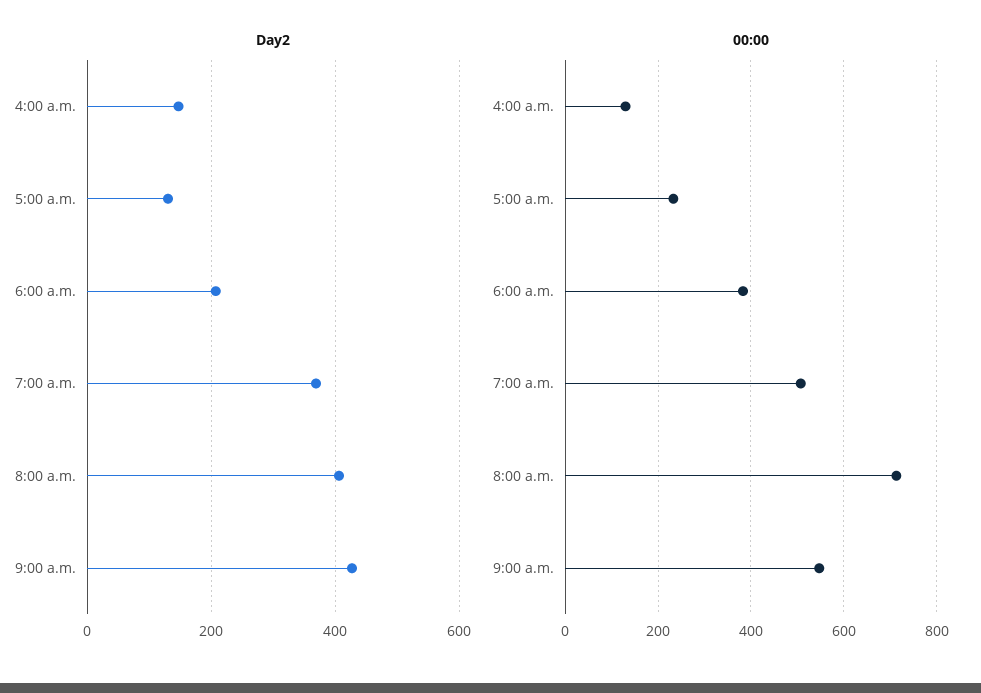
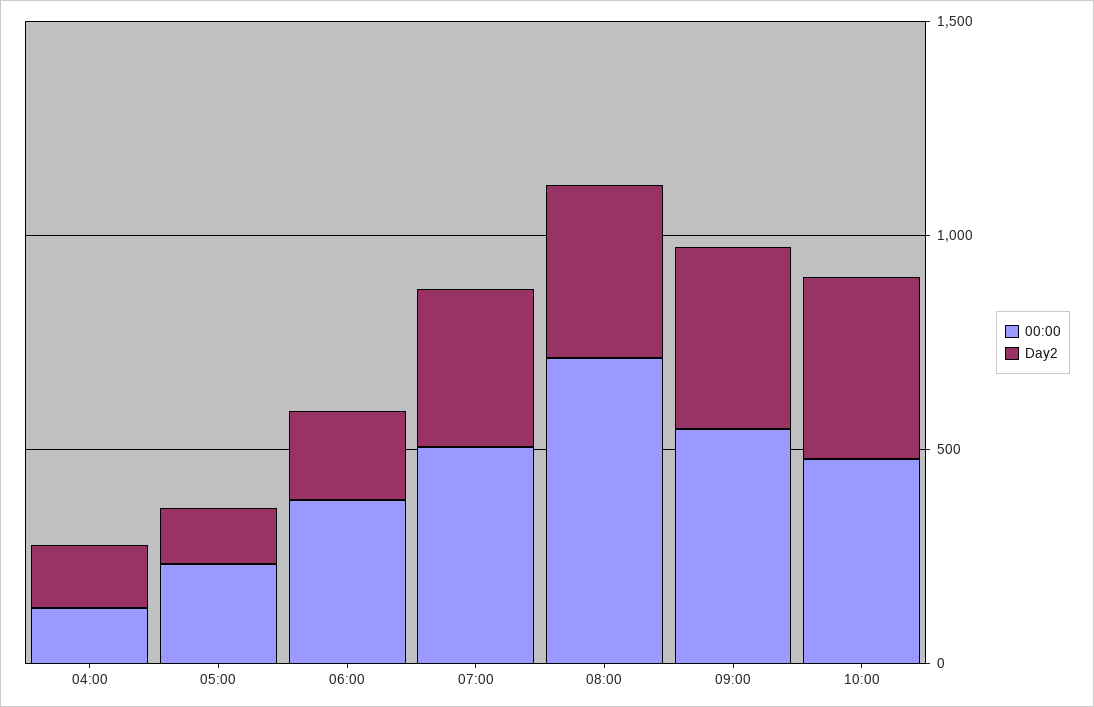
00:00, 10:00: none -> 500
Day2, 10:00: none -> 400

